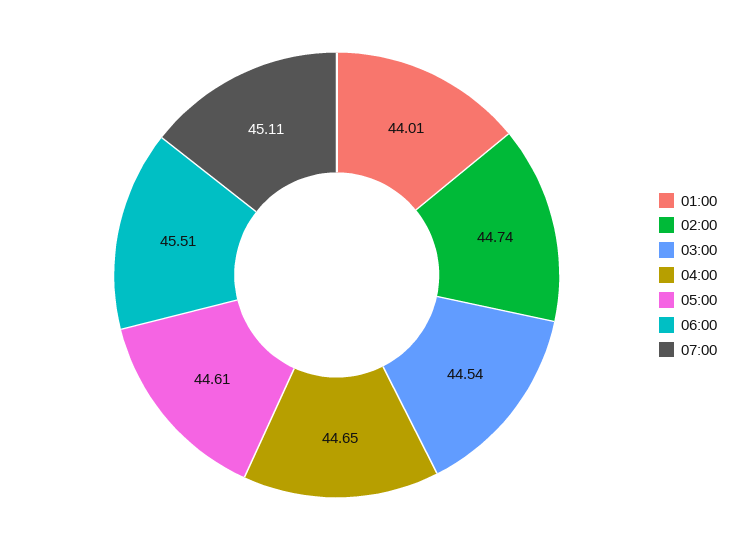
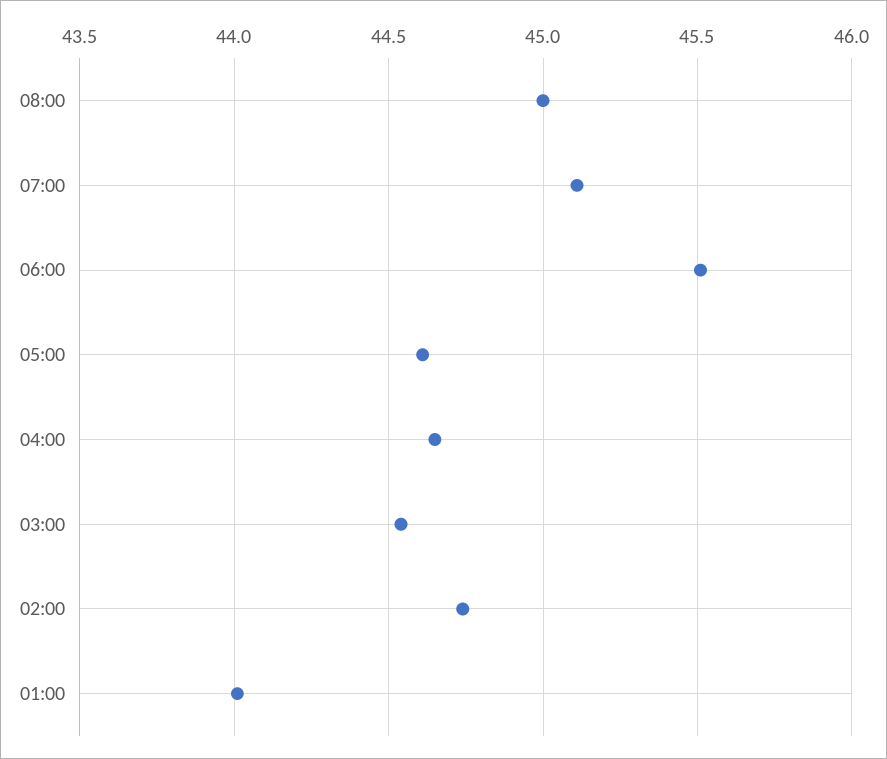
08:00: none -> 45

